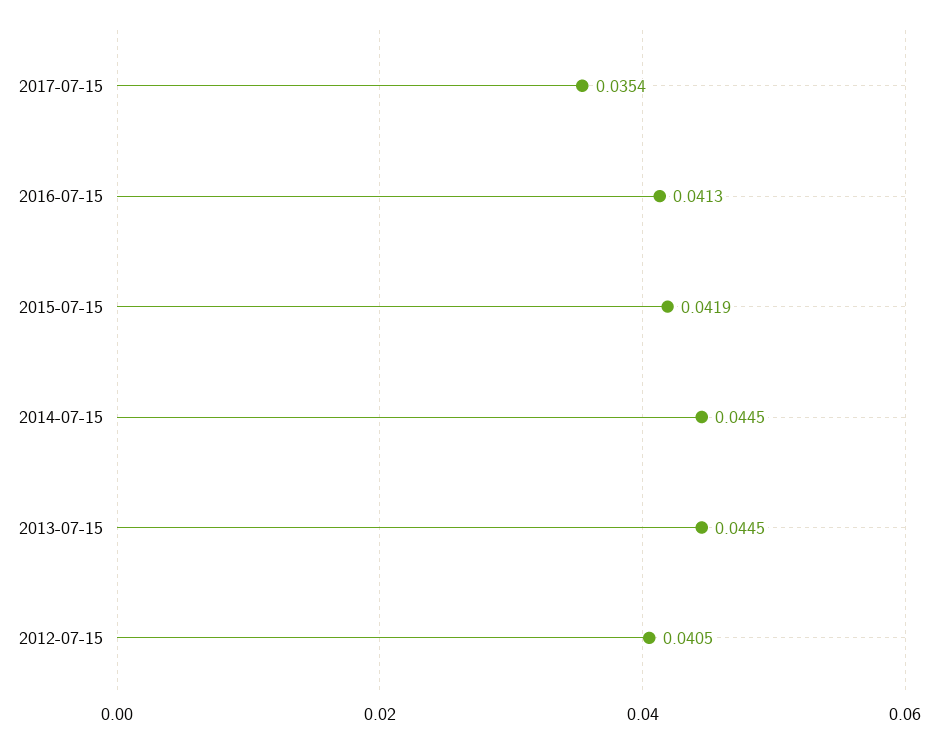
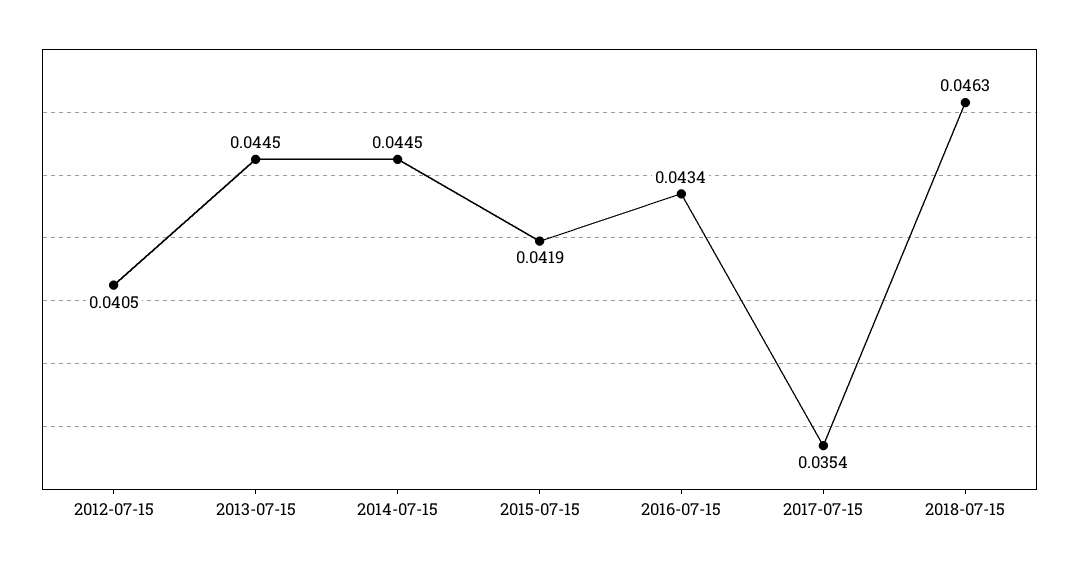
2016-07-15: 0.0413 -> 0.0434
2018-07-15: none -> 0.0463

